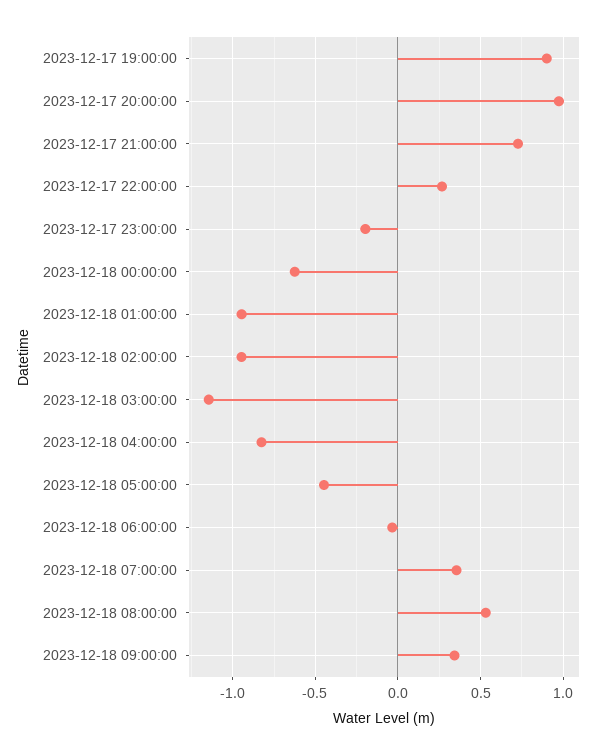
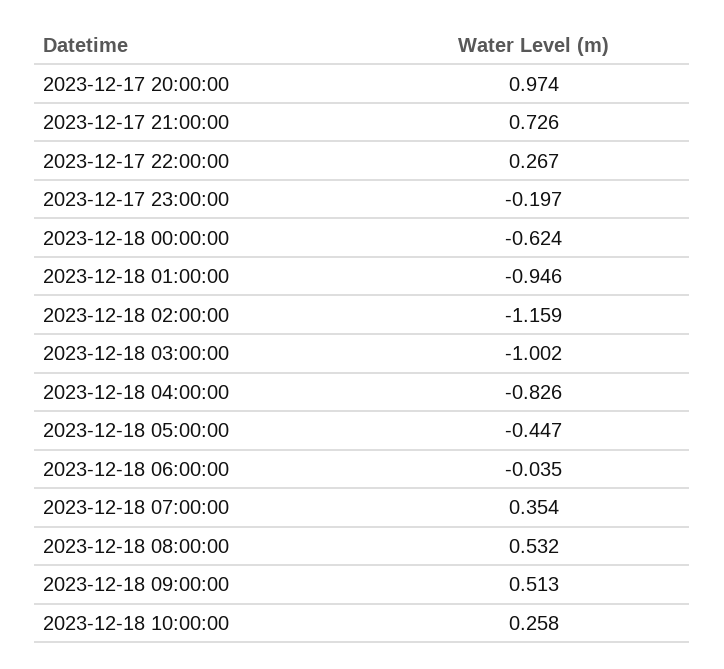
2023-12-17 19:00:00: 0.9 -> none
2023-12-18 02:00:00: -0.95 -> -1.159
2023-12-18 03:00:00: -1.15 -> -1.002
2023-12-18 09:00:00: 0.35 -> 0.513
2023-12-18 10:00:00: none -> 0.258

